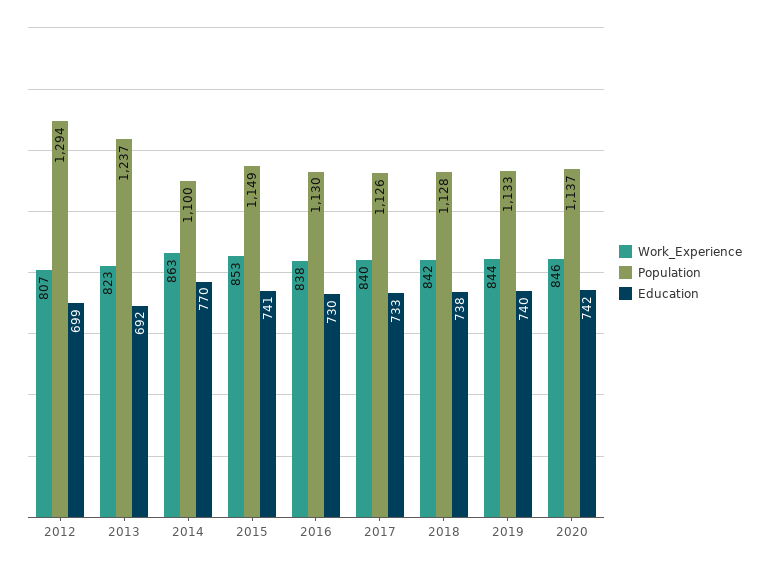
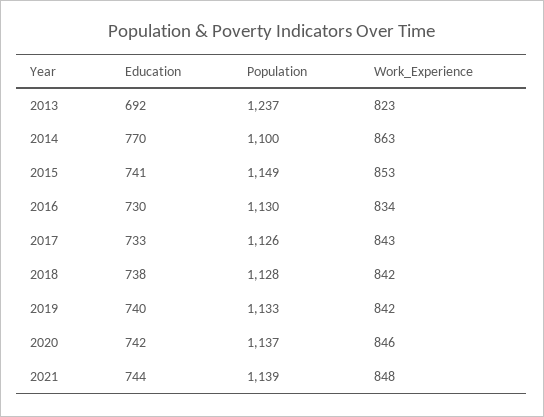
Work_Experience, 2012: 807 -> none
Population, 2012: 1294 -> none
Education, 2012: 699 -> none
Work_Experience, 2016: 838 -> 834
Work_Experience, 2017: 840 -> 843
Work_Experience, 2019: 844 -> 842
Education, 2021: none -> 744
Population, 2021: none -> 1139
Work_Experience, 2021: none -> 848

